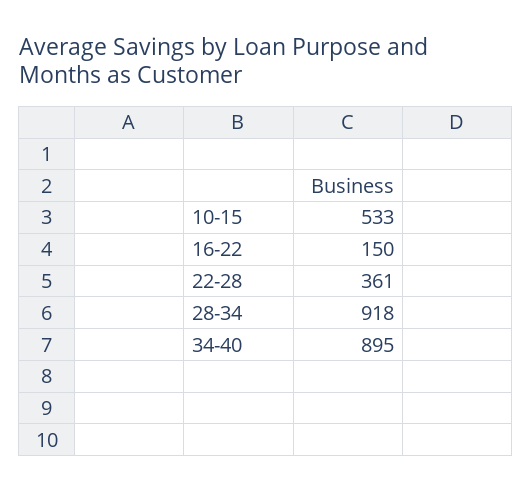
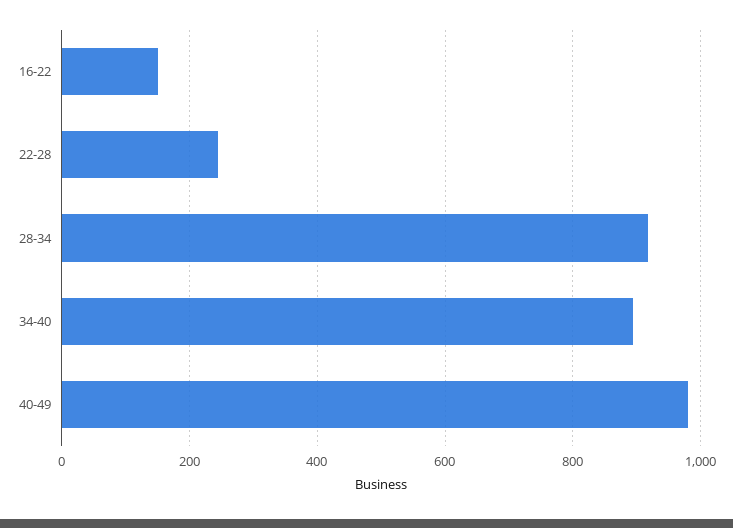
10-15: 533 -> none
22-28: 361 -> 240
40-49: none -> 980

